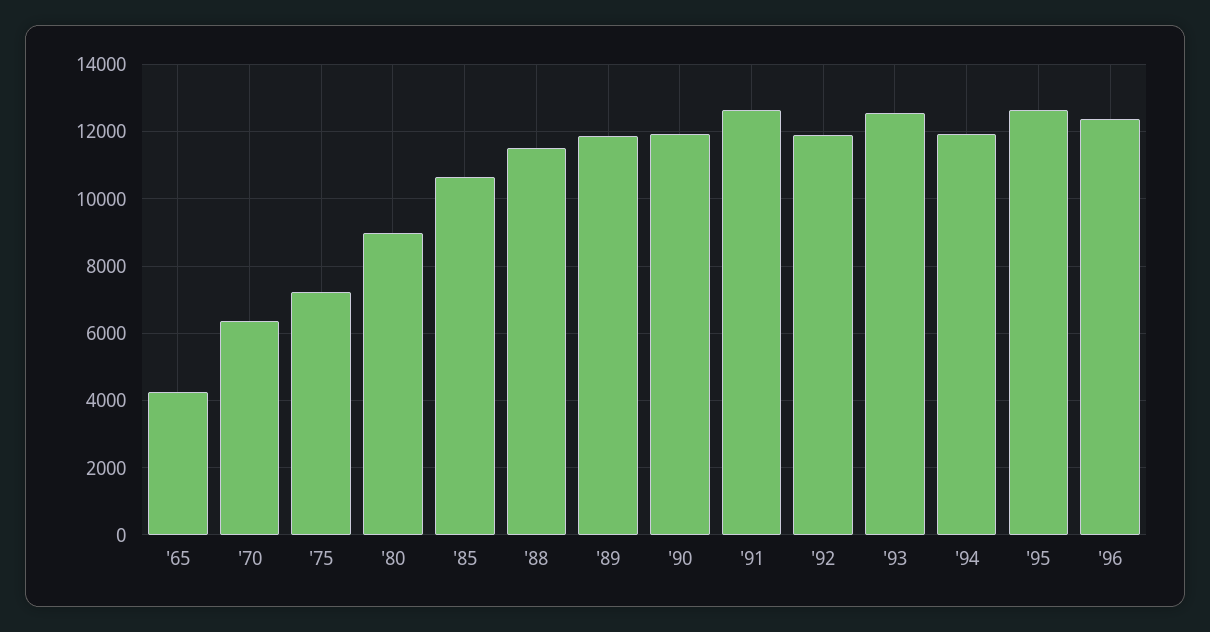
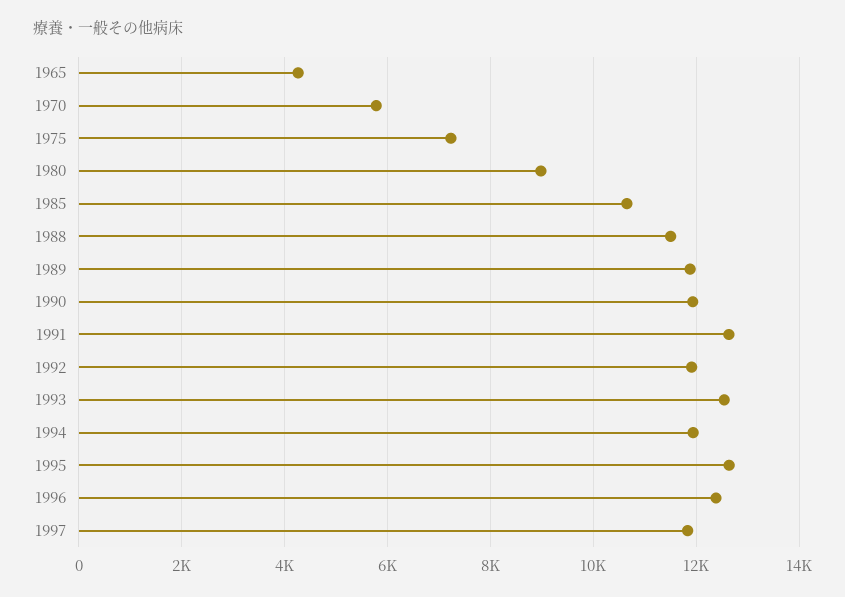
'70: 6400 -> 5800
1997: none -> 11800

